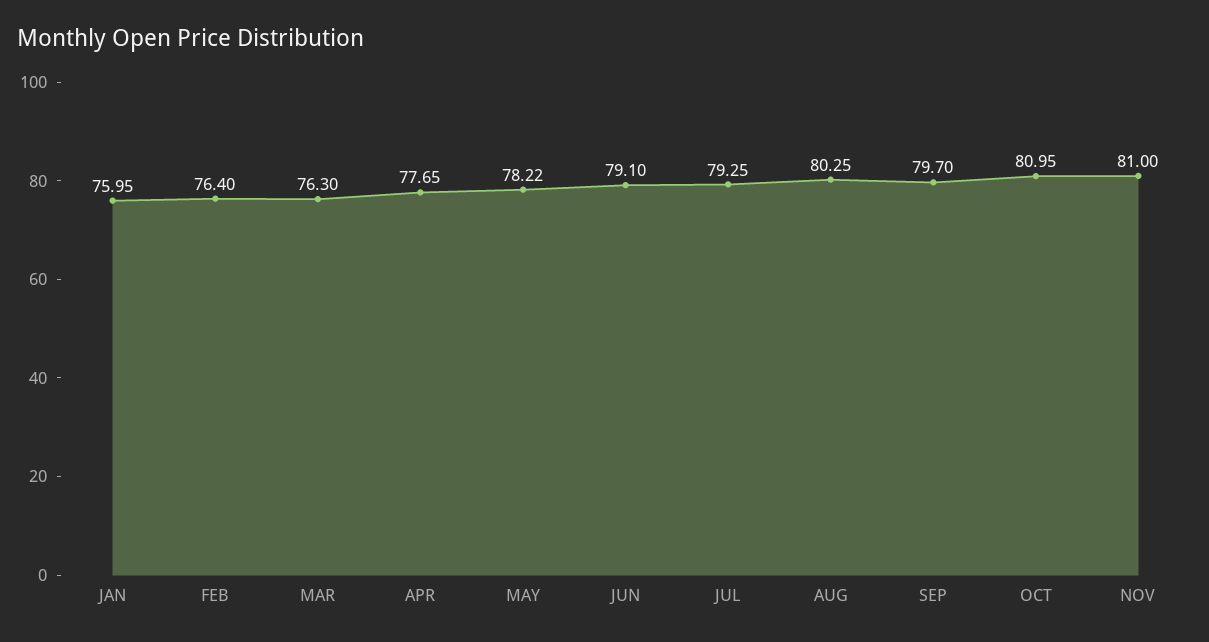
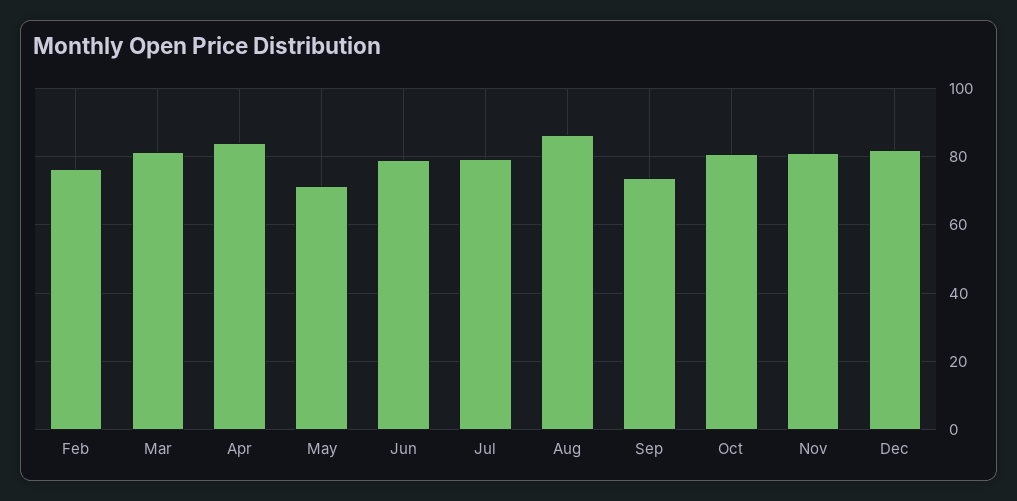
JAN: 75.95 -> none
MAR: 76.3 -> 82
APR: 77.65 -> 84
MAY: 78.22 -> 72
AUG: 80.25 -> 86
SEP: 79.7 -> 74
Dec: none -> 82

